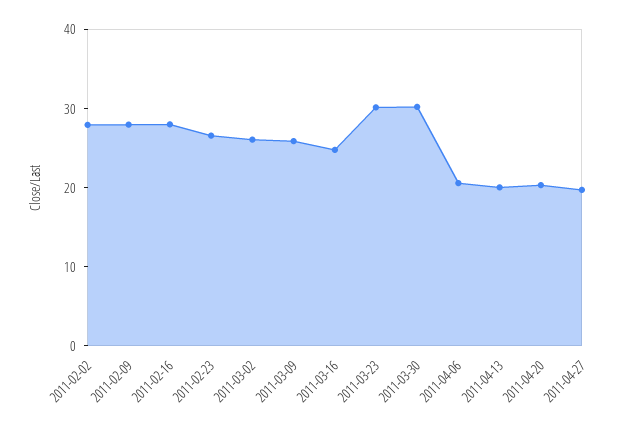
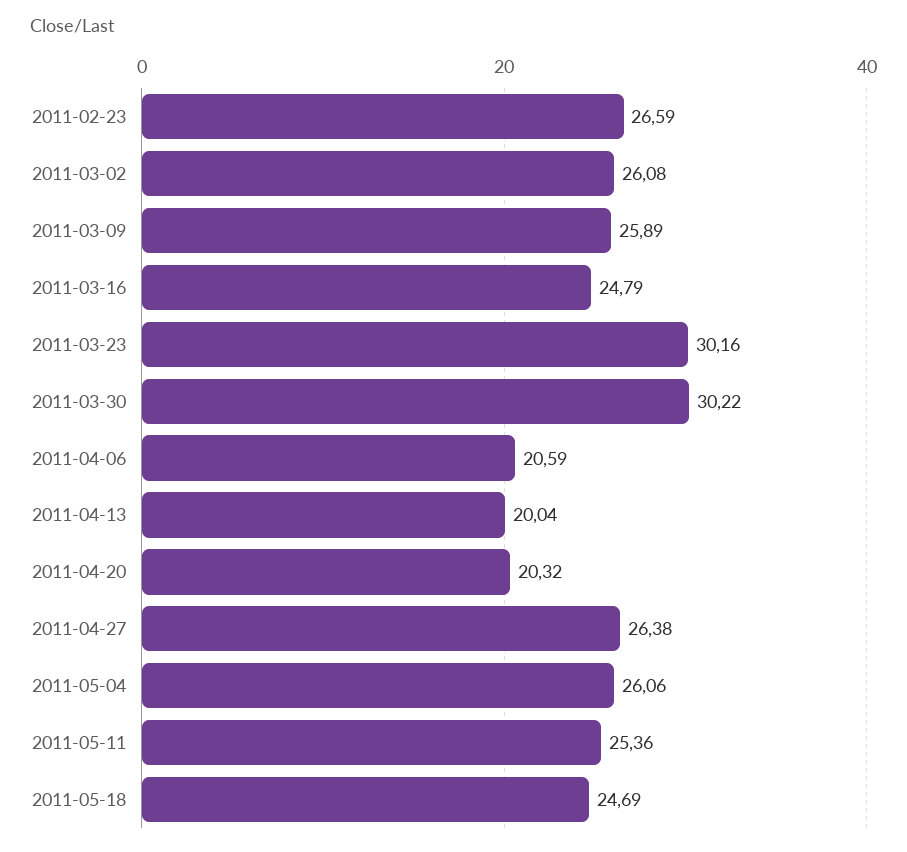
2011-02-02: 28 -> none
2011-02-09: 28 -> none
2011-02-16: 28 -> none
2011-04-27: 20 -> 26.38
2011-05-04: none -> 26.06
2011-05-11: none -> 25.36
2011-05-18: none -> 24.69

